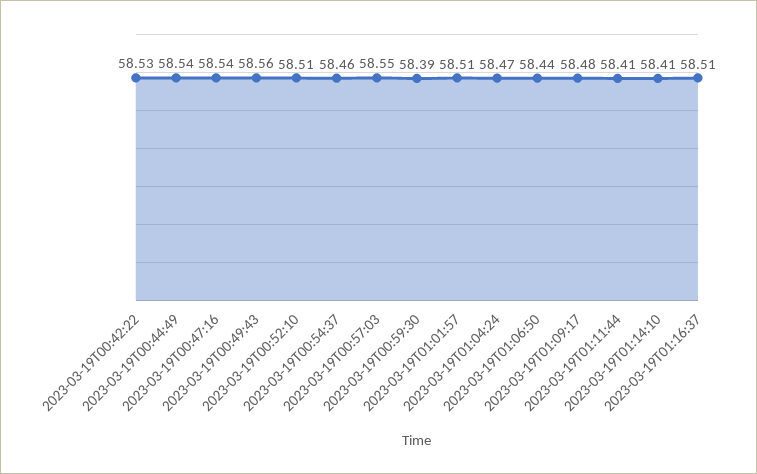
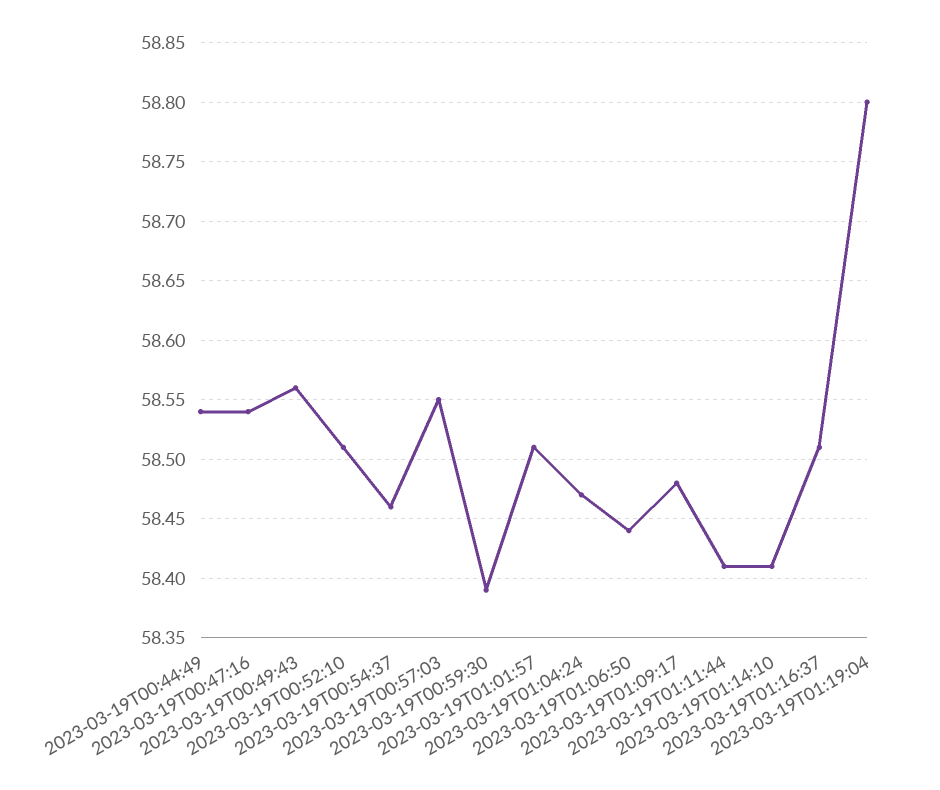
2023-03-19T00:42:22: 58.53 -> none
2023-03-19T01:19:04: none -> 58.8

